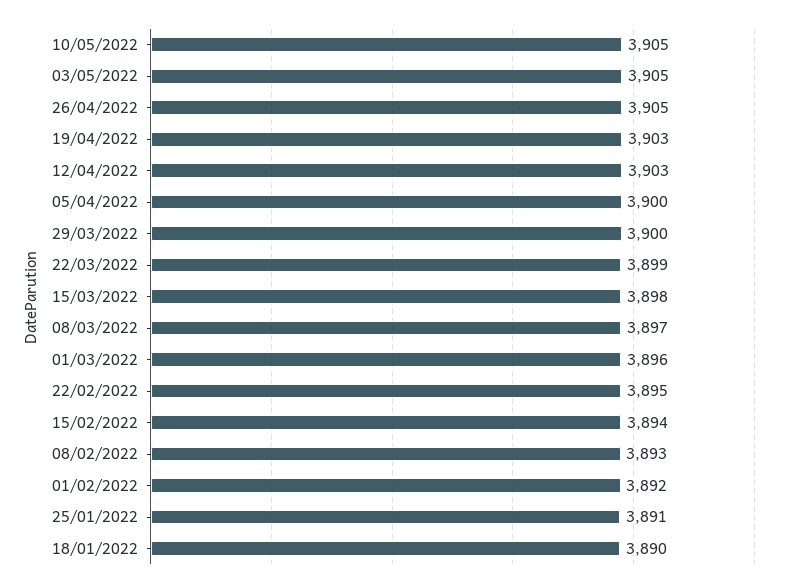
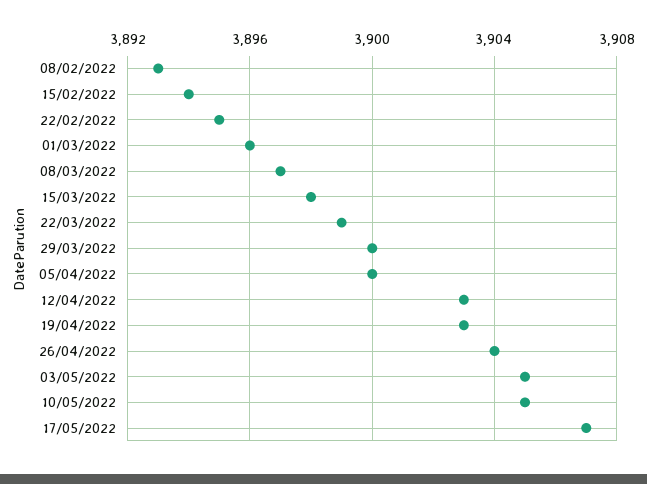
26/04/2022: 3905 -> 3904
01/02/2022: 3892 -> none
25/01/2022: 3891 -> none
18/01/2022: 3890 -> none
17/05/2022: none -> 3907

